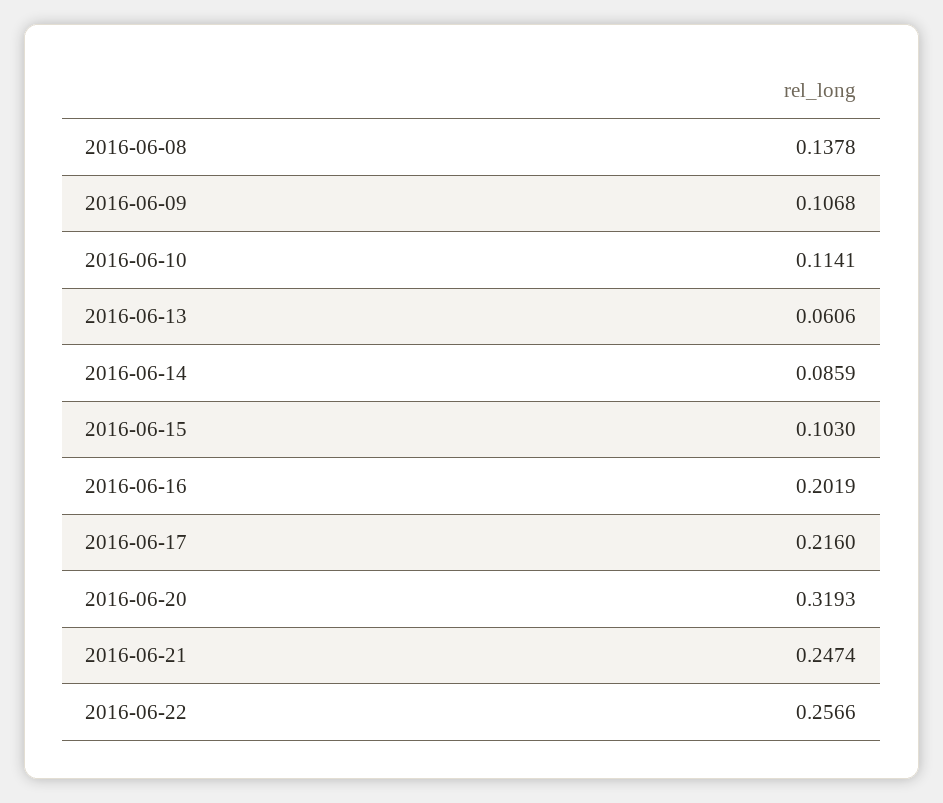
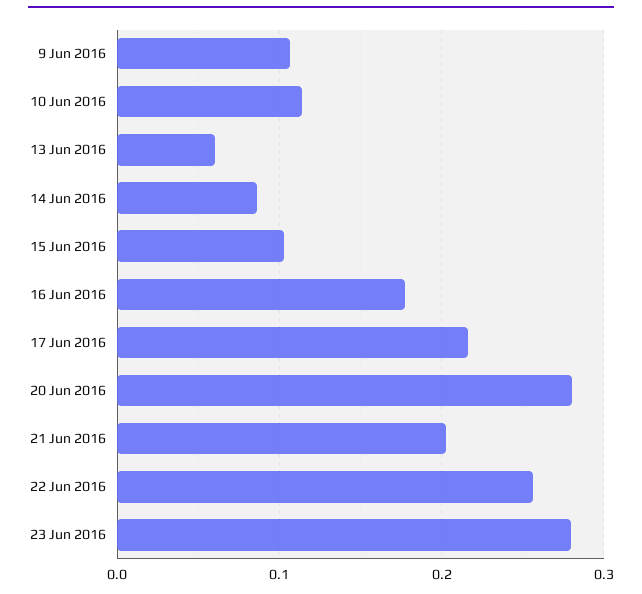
2016-06-08: 0.1378 -> none
2016-06-16: 0.2019 -> 0.18
2016-06-20: 0.3193 -> 0.28
2016-06-21: 0.2474 -> 0.2
23 Jun 2016: none -> 0.28

